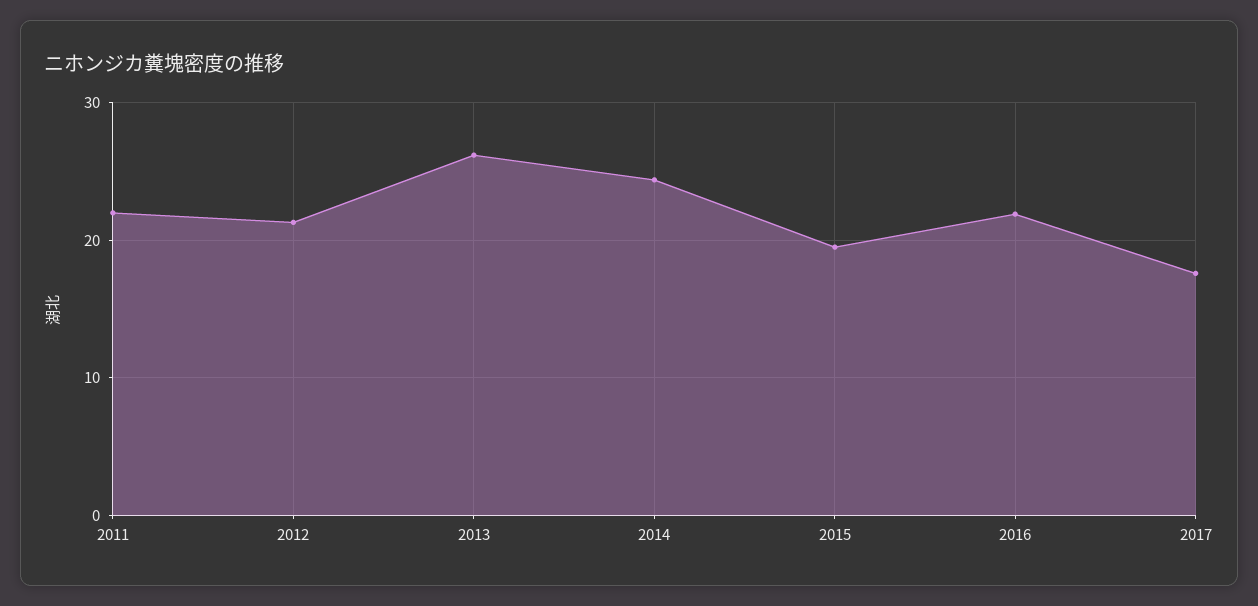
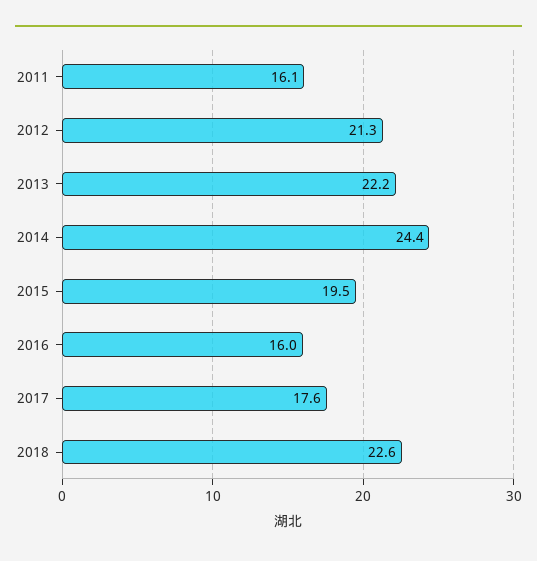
2011: 22 -> 16.1
2013: 26 -> 22.2
2016: 22 -> 16
2018: none -> 22.6

